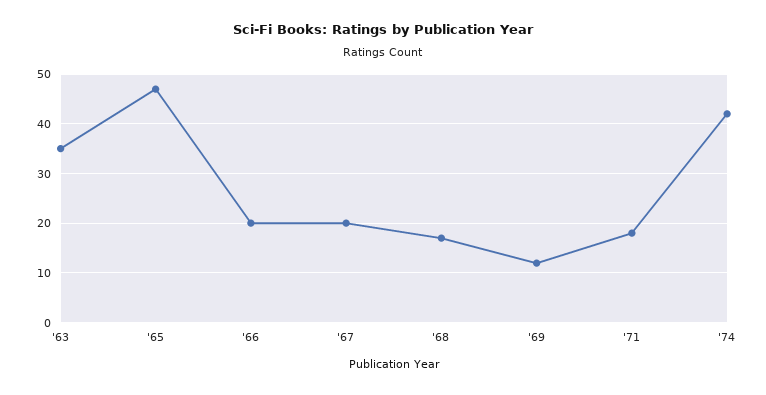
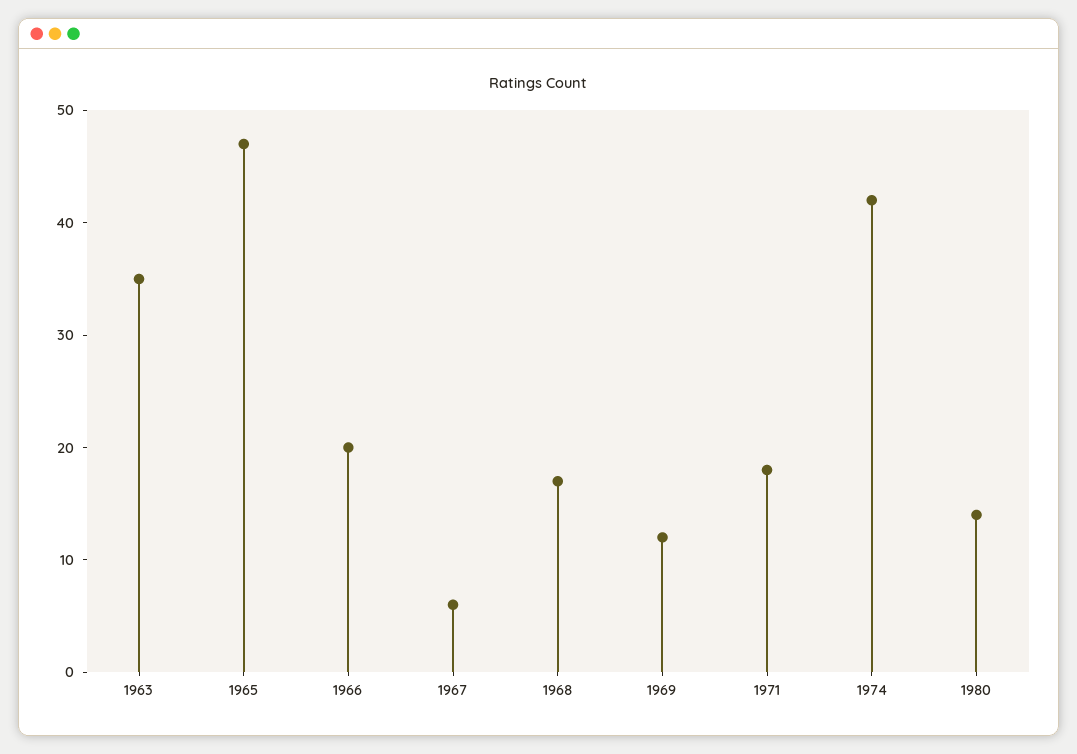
'67: 20 -> 6
1980: none -> 14

